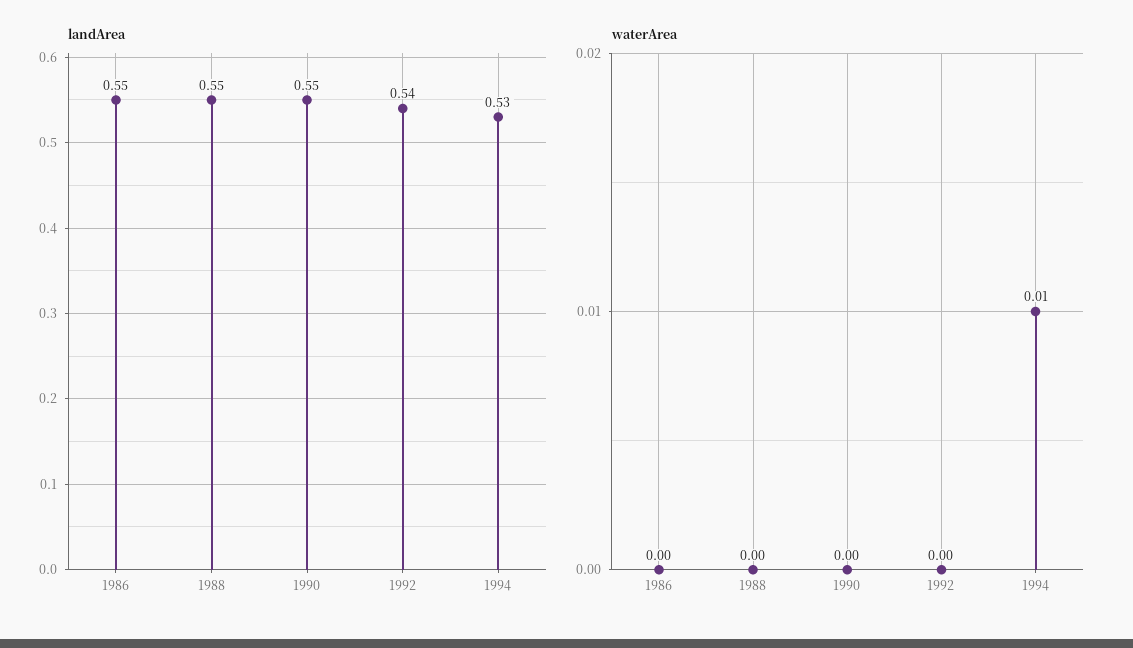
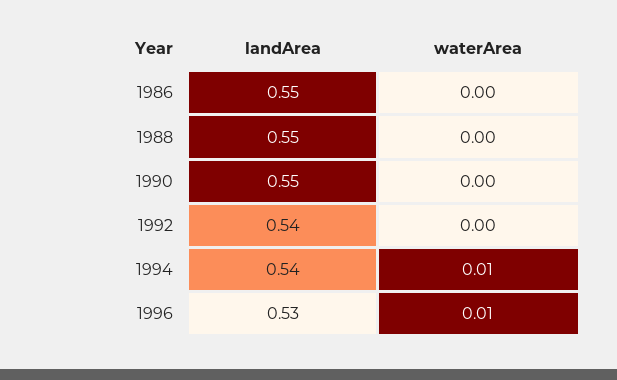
landArea, 1994: 0.53 -> 0.54
landArea, 1996: none -> 0.53
waterArea, 1996: none -> 0.01

